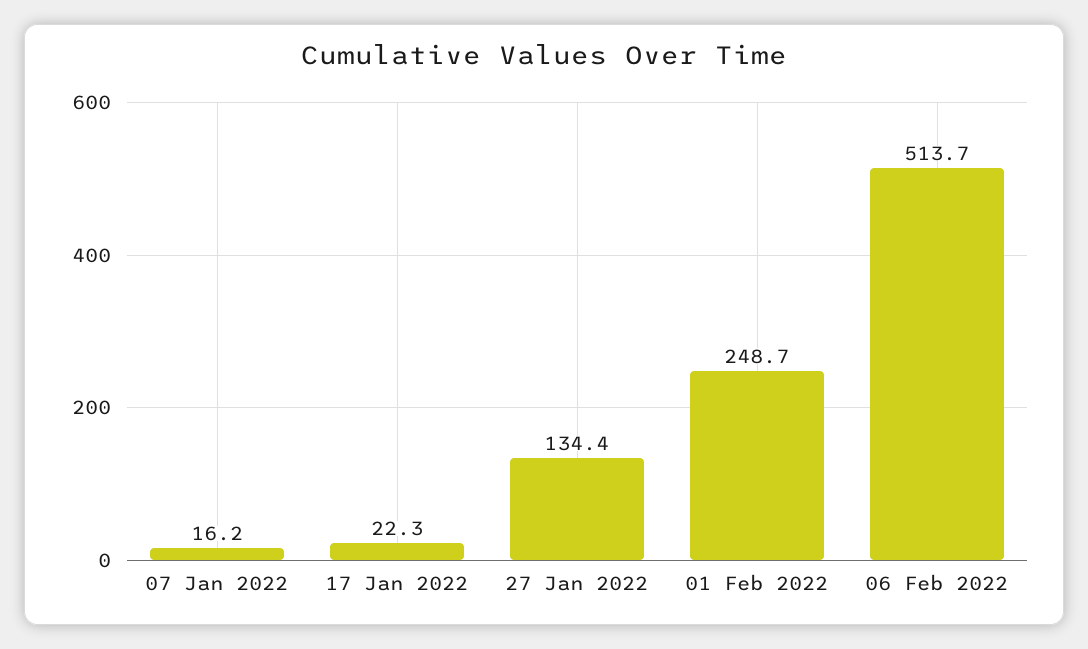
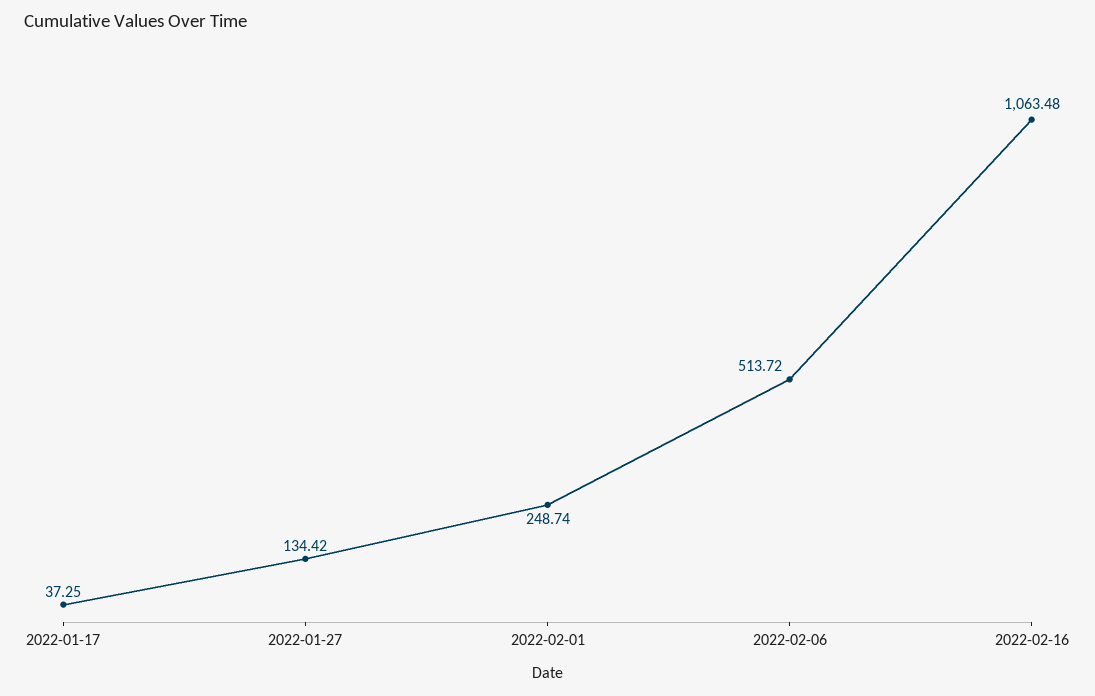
07 Jan 2022: 16.2 -> none
17 Jan 2022: 22.3 -> 37.25
2022-02-16: none -> 1063.48

